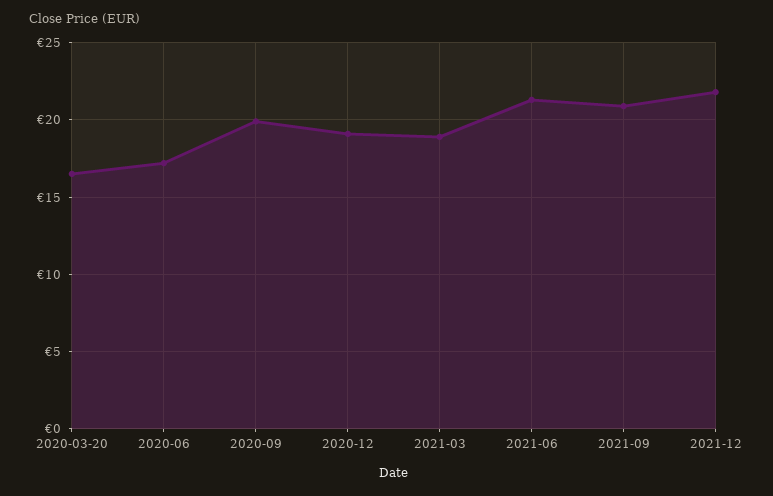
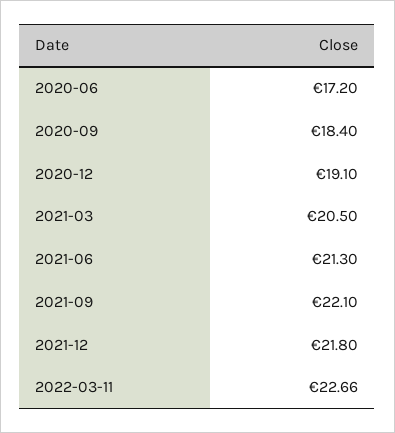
2020-03-20: 16.5 -> none
2020-09: 20 -> 18.4
2021-03: 19 -> 20.5
2021-09: 21 -> 22.1
2022-03-11: none -> 22.66

